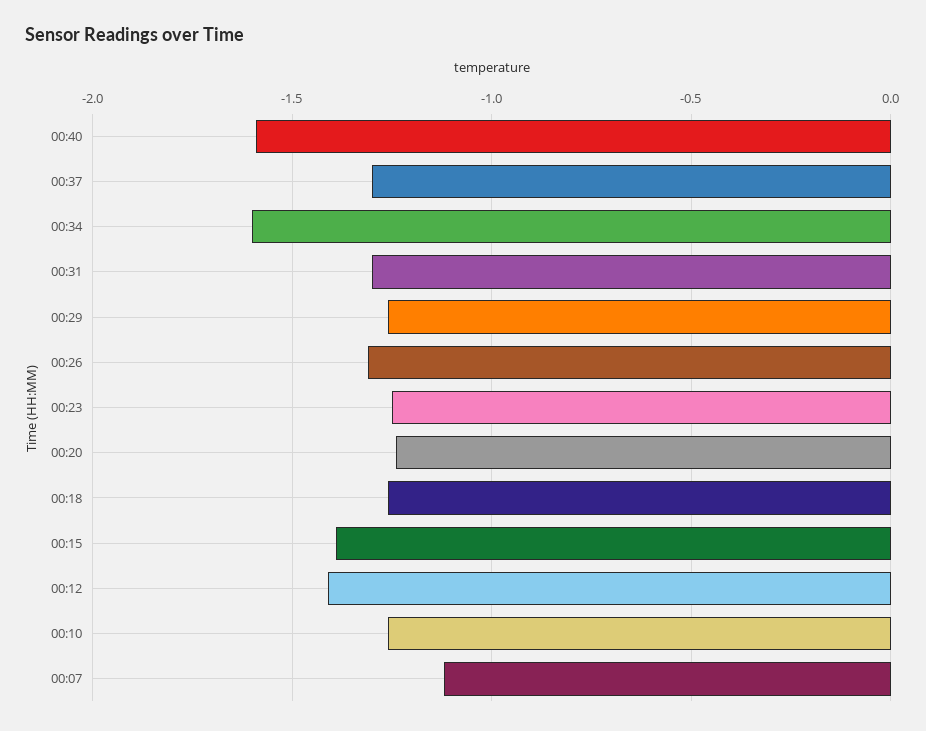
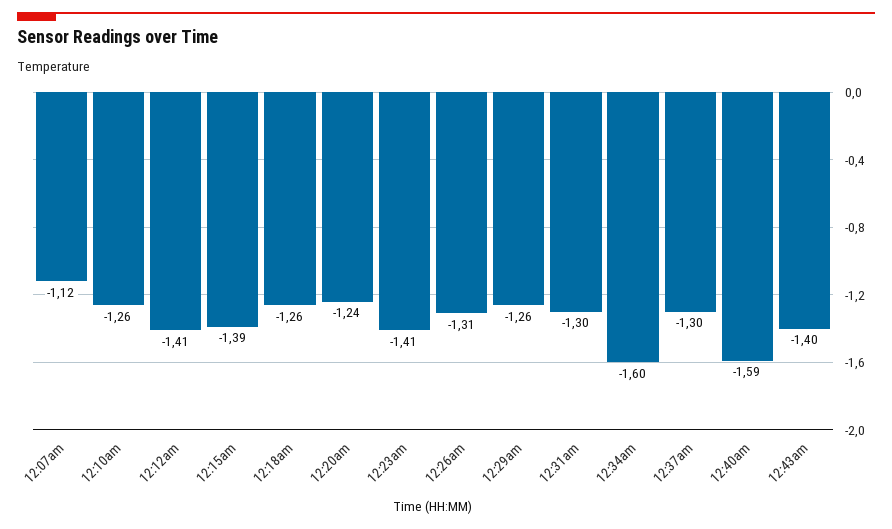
00:23: -1.25 -> -1.41
12:43am: none -> -1.4

